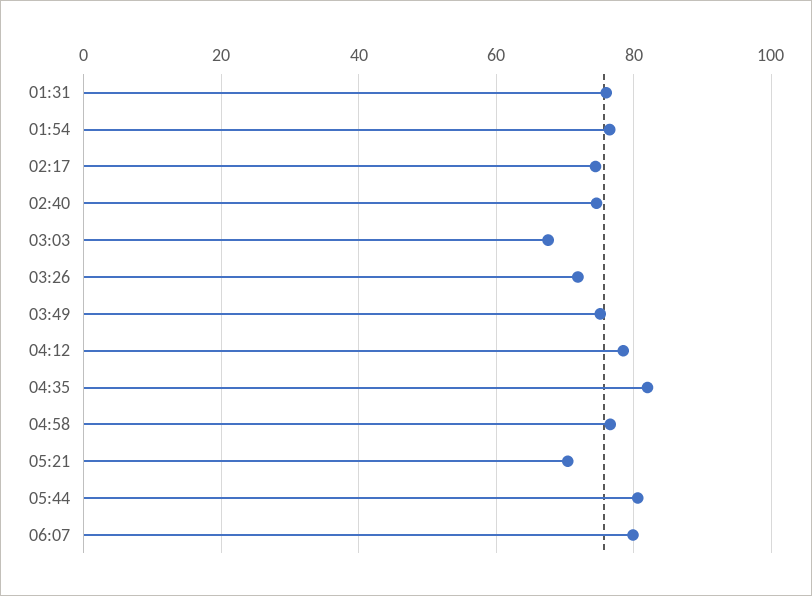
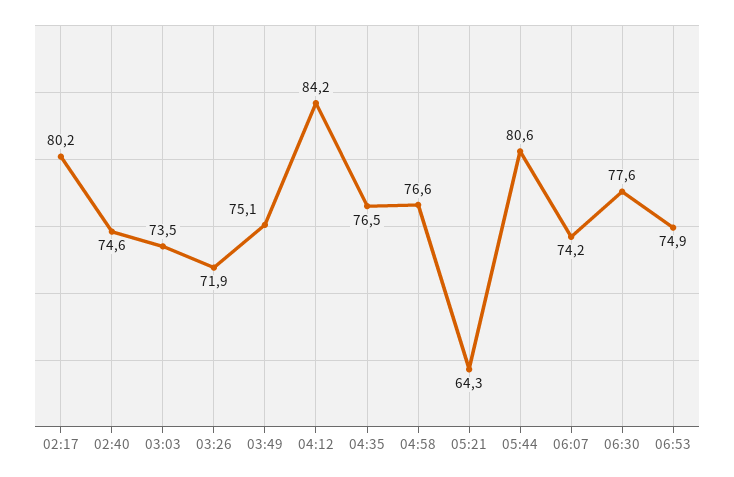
01:31: 76 -> none
01:54: 76 -> none
02:17: 74 -> 80.2
03:03: 68 -> 73.5
04:12: 78 -> 84.2
04:35: 82 -> 76.5
05:21: 70 -> 64.3
06:07: 80 -> 74.2
06:30: none -> 77.6
06:53: none -> 74.9

